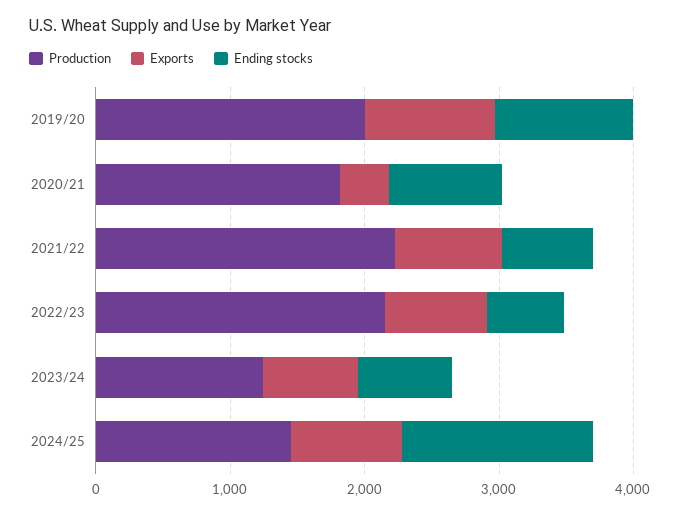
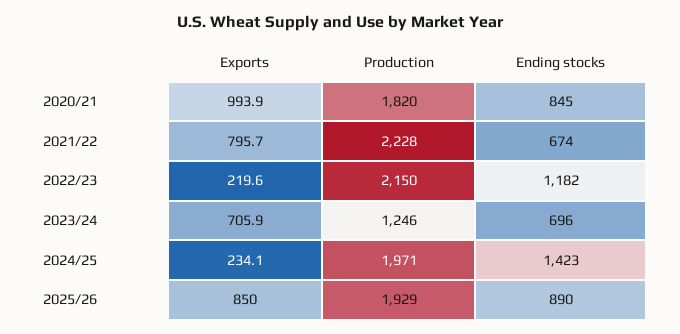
Production, 2019/20: 2000 -> none
Exports, 2019/20: 1000 -> none
Ending stocks, 2019/20: 1000 -> none
Exports, 2020/21: 400 -> 993.9
Exports, 2022/23: 800 -> 219.6
Ending stocks, 2022/23: 600 -> 1182
Production, 2024/25: 1400 -> 1971
Exports, 2024/25: 800 -> 234.1
Exports, 2025/26: none -> 850
Production, 2025/26: none -> 1929
Ending stocks, 2025/26: none -> 890

